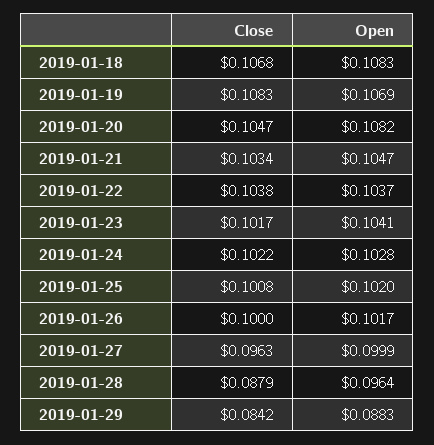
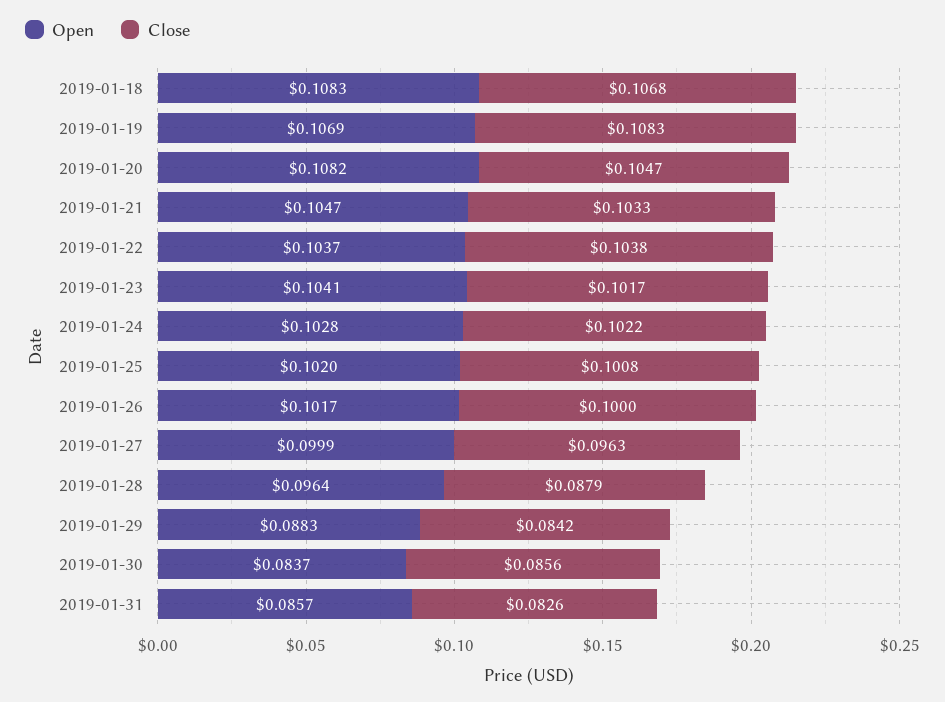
Close, 2019-01-21: 0.1034 -> 0.1033
Open, 2019-01-30: none -> 0.0837
Close, 2019-01-30: none -> 0.0856
Open, 2019-01-31: none -> 0.0857
Close, 2019-01-31: none -> 0.0826

